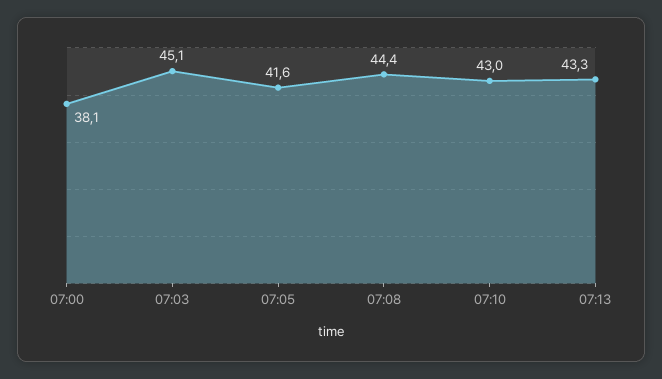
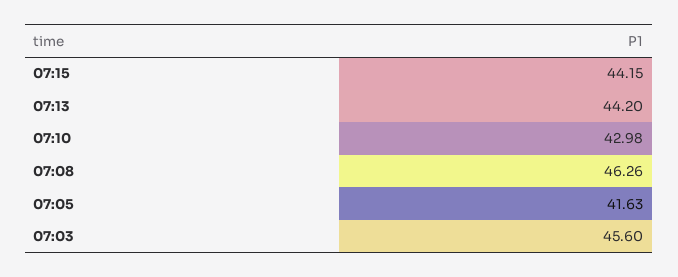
07:00: 38.1 -> none
07:03: 45.1 -> 45.6
07:08: 44.4 -> 46.26
07:13: 43.3 -> 44.2
07:15: none -> 44.15

